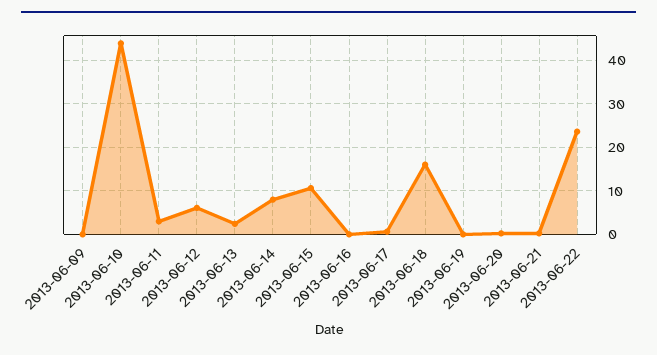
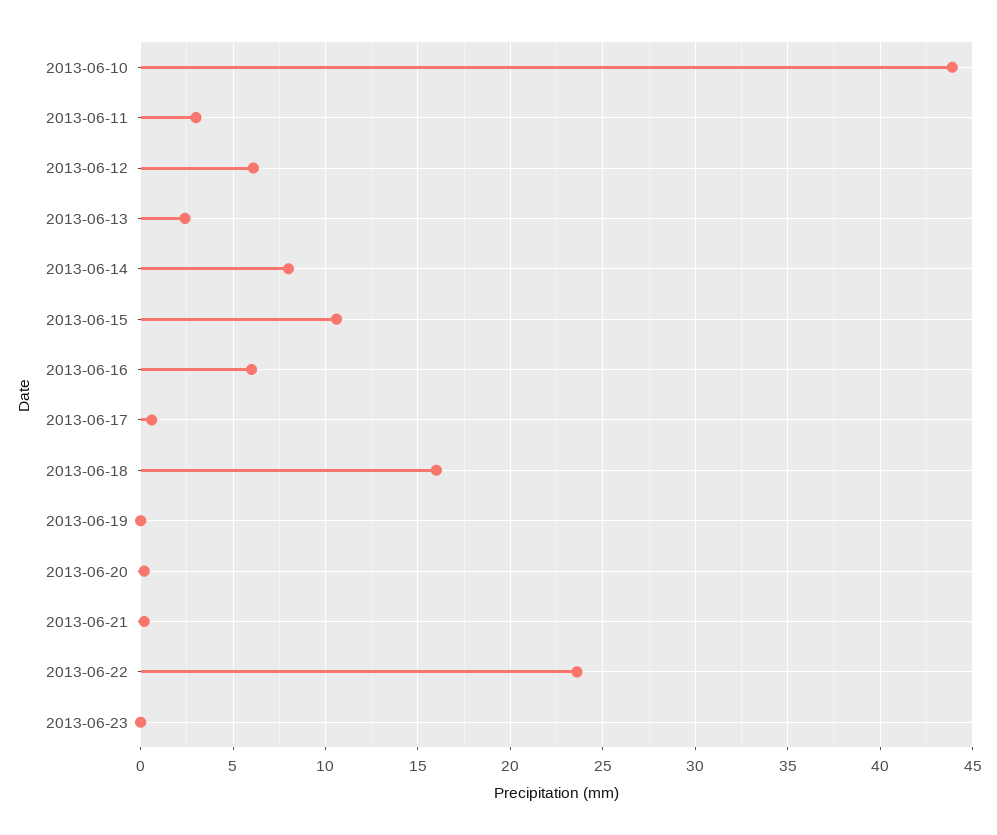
2013-06-09: 0 -> none
2013-06-16: 0 -> 6
2013-06-23: none -> 0

